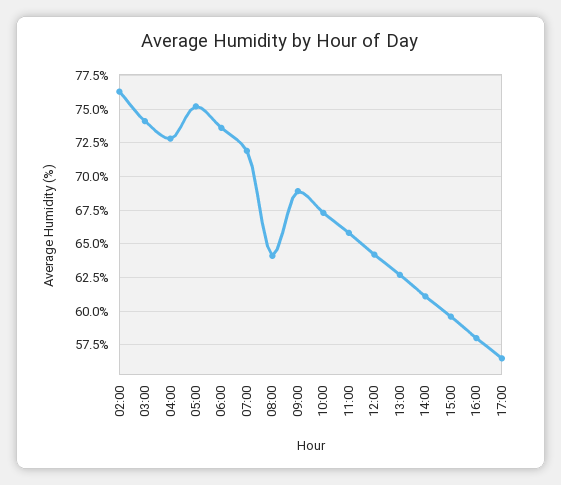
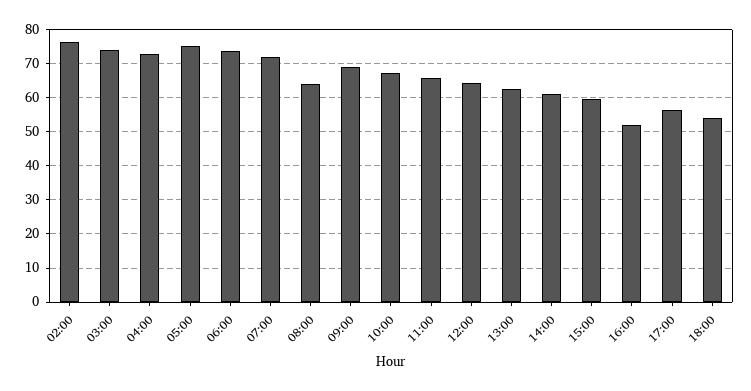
16:00: 58 -> 52
18:00: none -> 54

